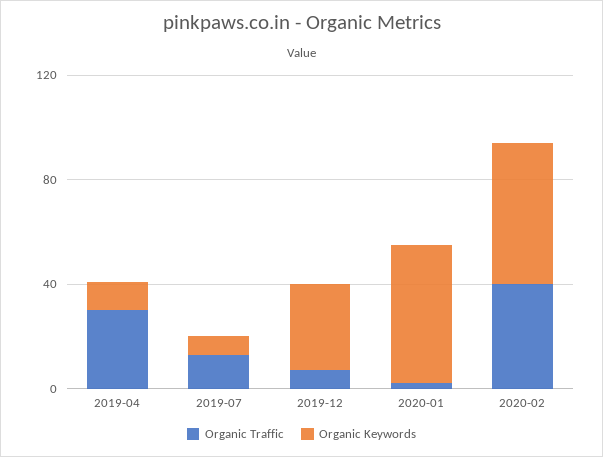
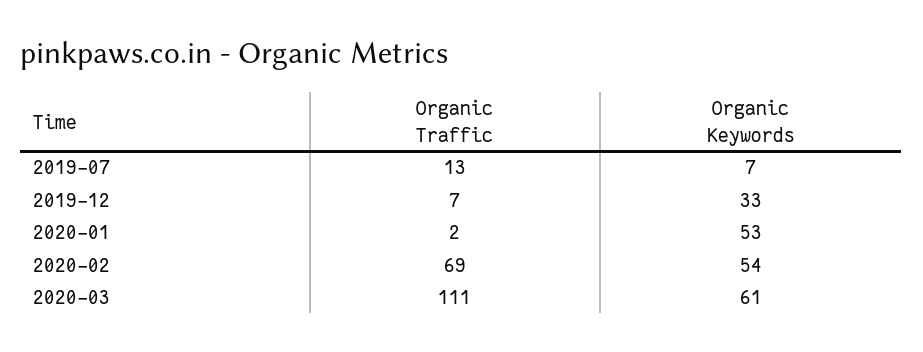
Organic Traffic, 2019-04: 30 -> none
Organic Keywords, 2019-04: 10 -> none
Organic Traffic, 2020-02: 40 -> 69
Organic Traffic, 2020-03: none -> 111
Organic Keywords, 2020-03: none -> 61

